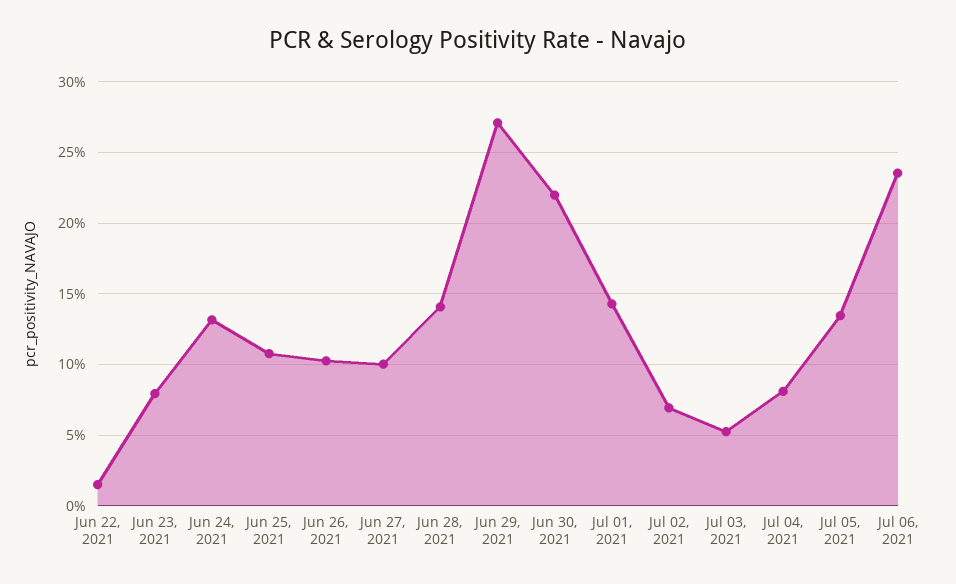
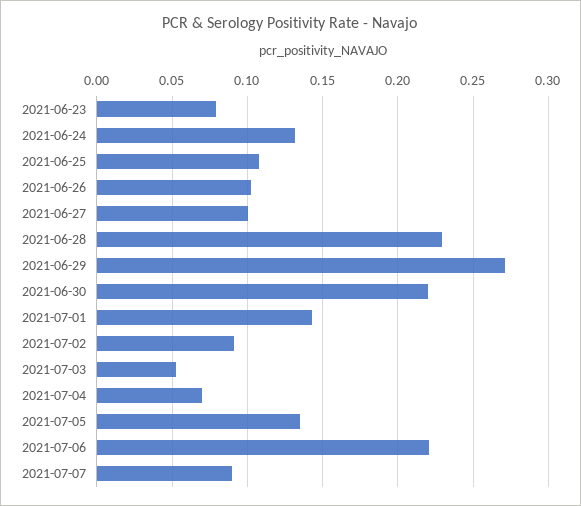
Jun 22, 2021: 0.015 -> none
Jun 28, 2021: 0.14 -> 0.23
Jul 02, 2021: 0.07 -> 0.09
Jul 04, 2021: 0.08 -> 0.07
Jul 06, 2021: 0.235 -> 0.22
2021-07-07: none -> 0.09

